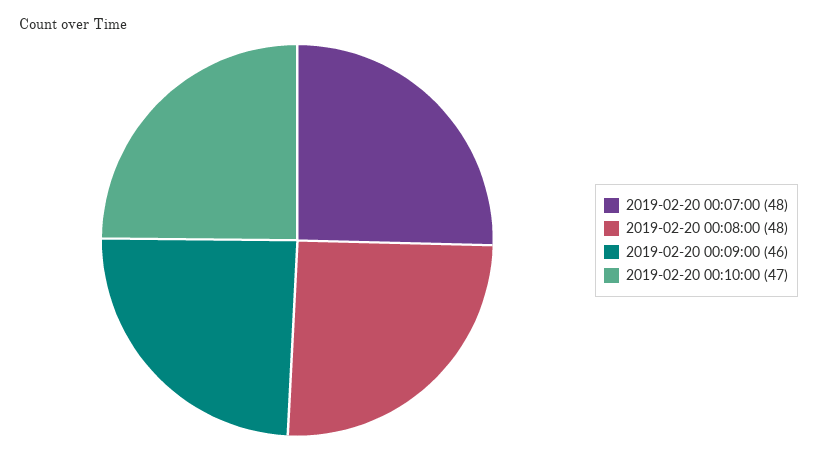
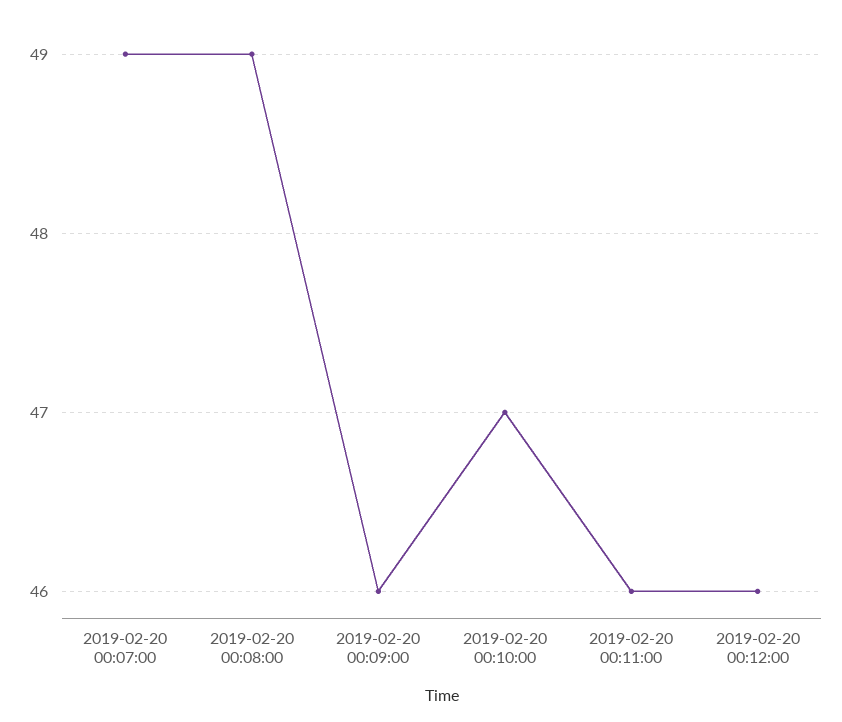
2019-02-20 00:07:00: 48 -> 49
2019-02-20 00:08:00: 48 -> 49
2019-02-20 00:11:00: none -> 46
2019-02-20 00:12:00: none -> 46

